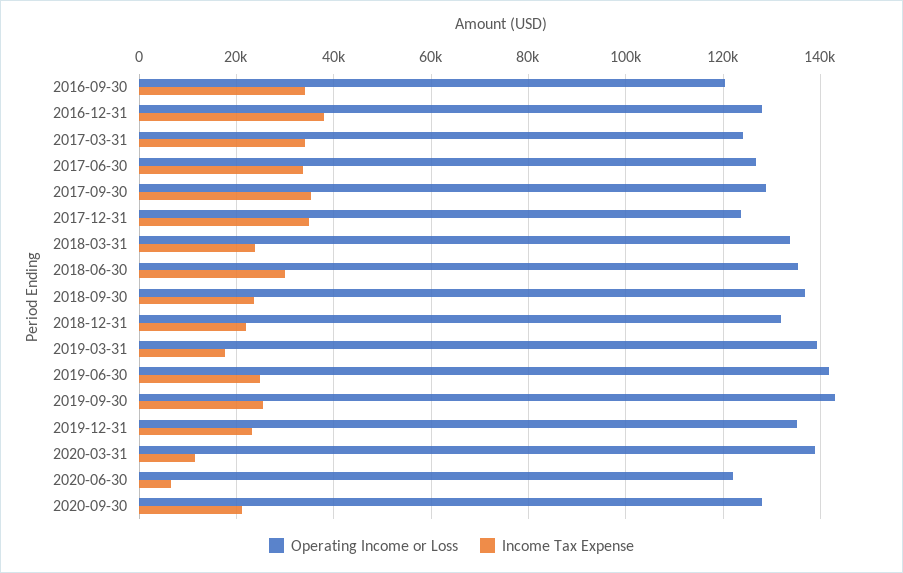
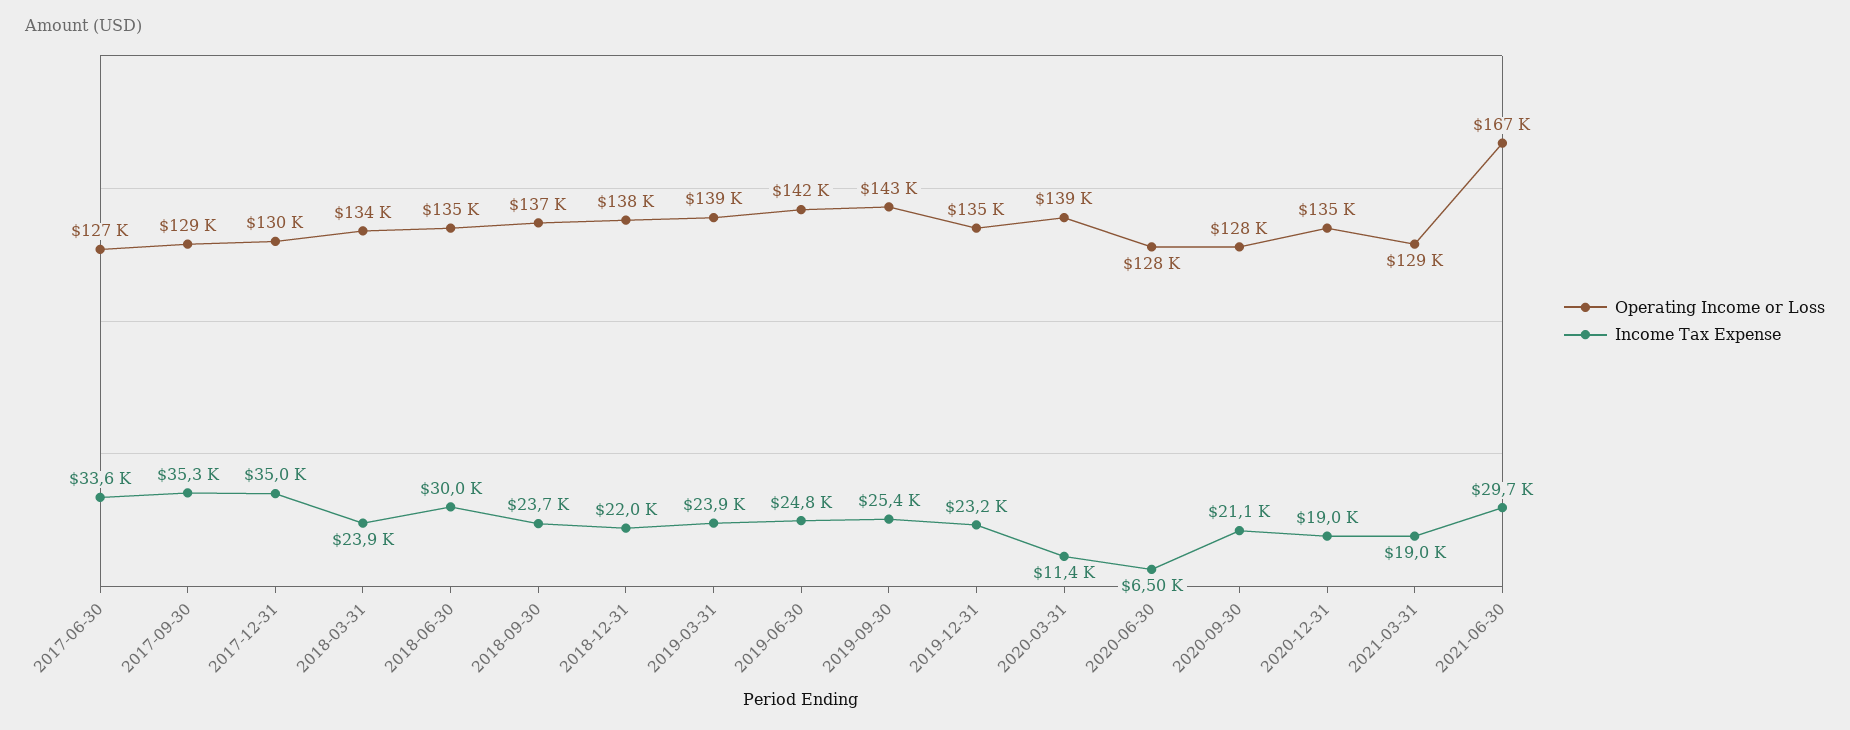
Operating Income or Loss, 2016-09-30: 120000 -> none
Income Tax Expense, 2016-09-30: 34000 -> none
Operating Income or Loss, 2016-12-31: 128000 -> none
Income Tax Expense, 2016-12-31: 38000 -> none
Operating Income or Loss, 2017-03-31: 124000 -> none
Income Tax Expense, 2017-03-31: 34000 -> none
Operating Income or Loss, 2017-12-31: 124000 -> 130000
Operating Income or Loss, 2018-12-31: 132000 -> 138000
Income Tax Expense, 2019-03-31: 18000 -> 23900
Operating Income or Loss, 2020-06-30: 122000 -> 128000
Operating Income or Loss, 2020-12-31: none -> 135000
Income Tax Expense, 2020-12-31: none -> 19000
Operating Income or Loss, 2021-03-31: none -> 129000
Income Tax Expense, 2021-03-31: none -> 19000
Operating Income or Loss, 2021-06-30: none -> 167000
Income Tax Expense, 2021-06-30: none -> 29700

